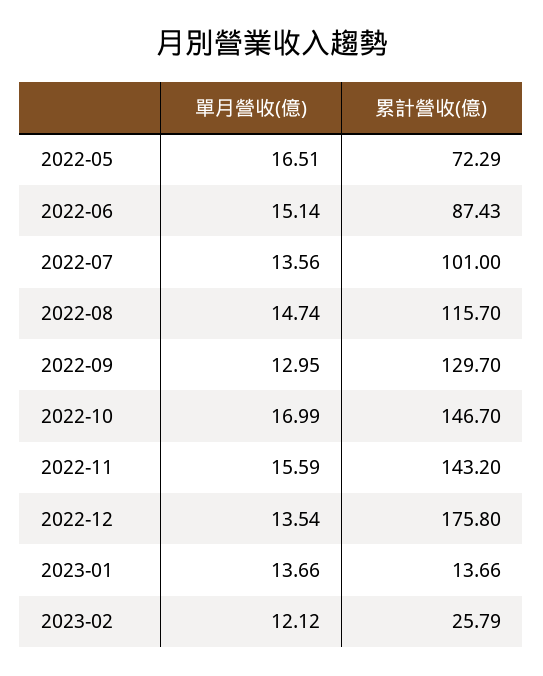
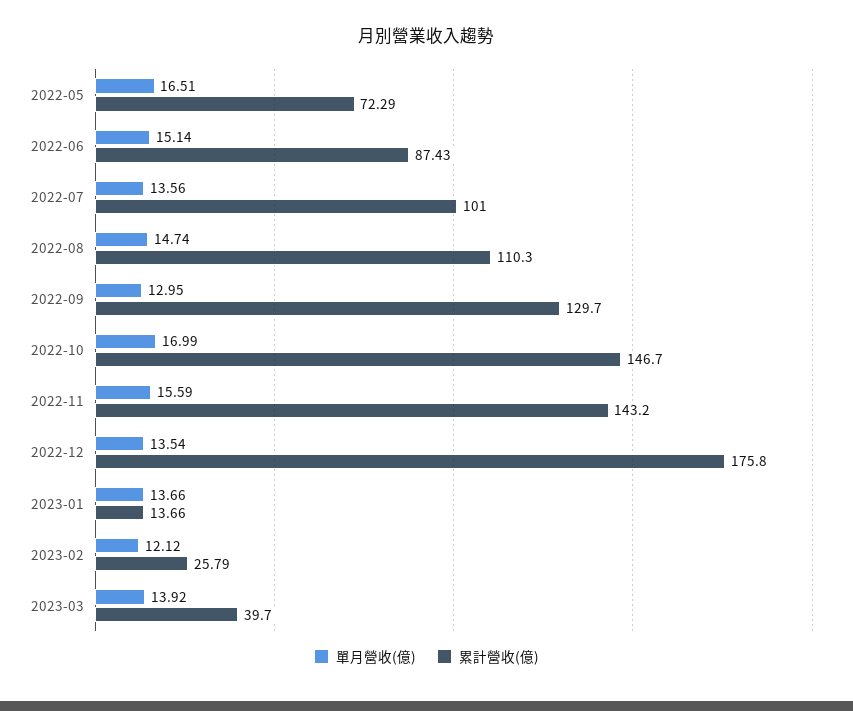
累計營收(億), 2022-08: 115.7 -> 110.3
單月營收(億), 2023-03: none -> 13.92
累計營收(億), 2023-03: none -> 39.7

